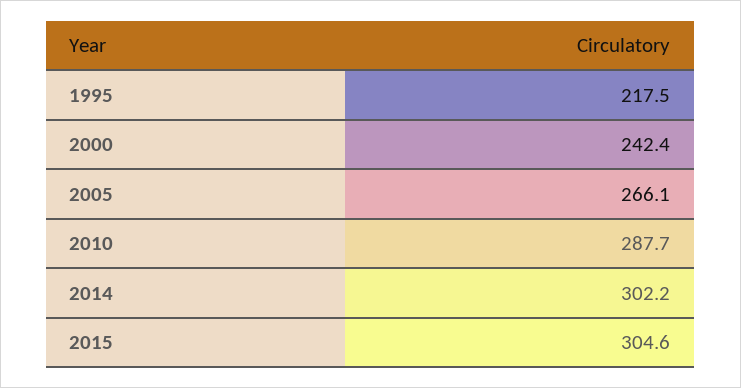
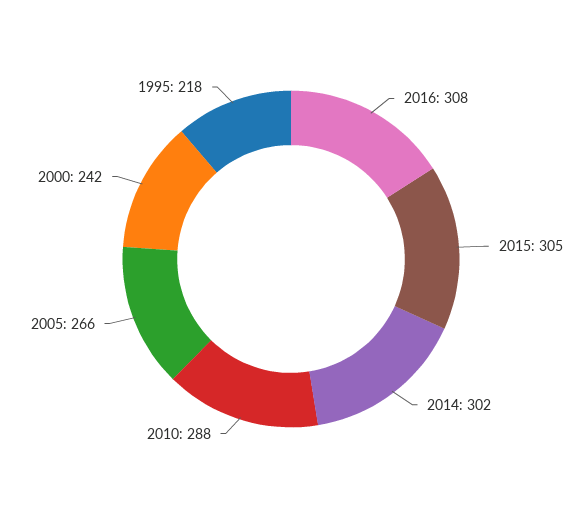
2016: none -> 308

